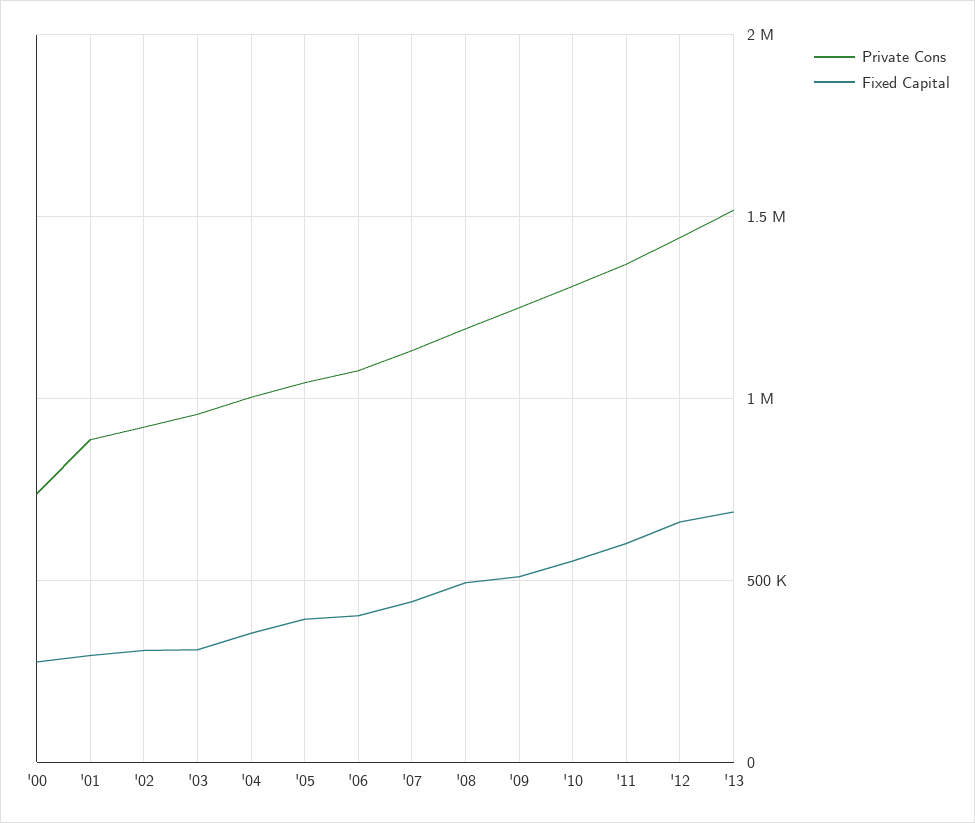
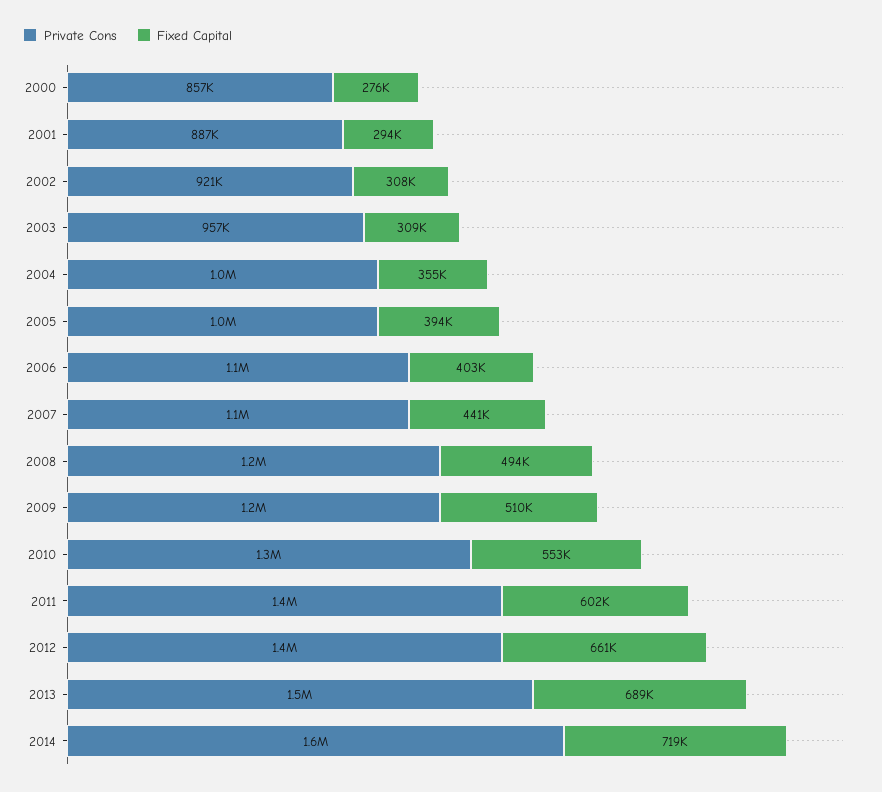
Private Cons, '00: 750000 -> 857000
Private Cons, 2014: none -> 1600000
Fixed Capital, 2014: none -> 719000

